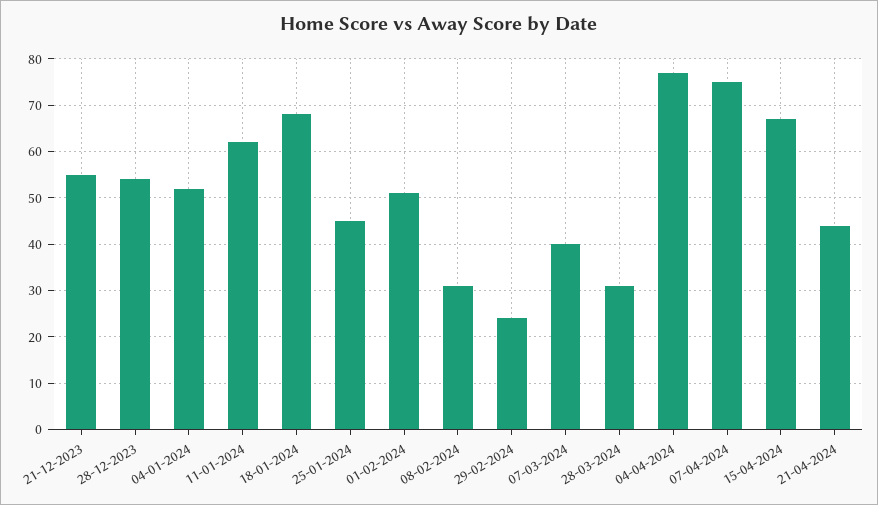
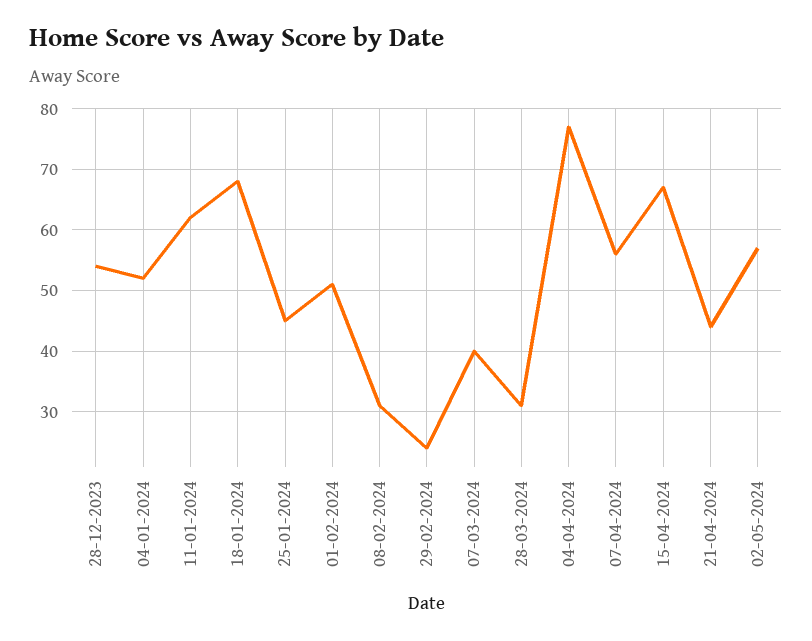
21-12-2023: 55 -> none
07-04-2024: 75 -> 56
02-05-2024: none -> 57

